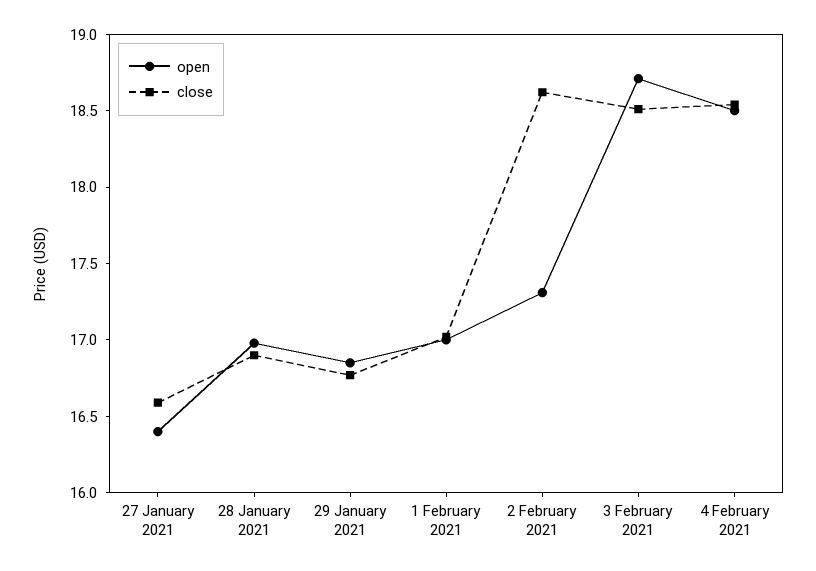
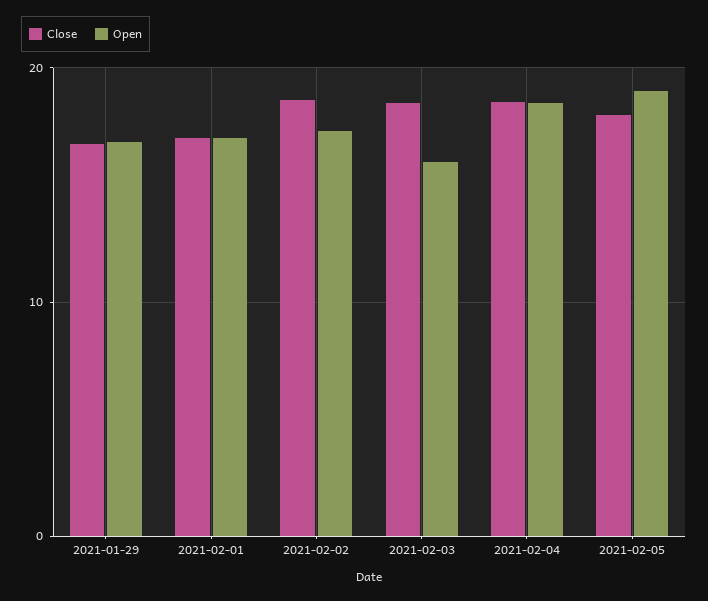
open, 27 January 2021: 16.4 -> none
close, 27 January 2021: 16.6 -> none
open, 28 January 2021: 17 -> none
close, 28 January 2021: 16.9 -> none
open, 3 February 2021: 18.7 -> 16
close, 2021-02-05: none -> 18
open, 2021-02-05: none -> 19

